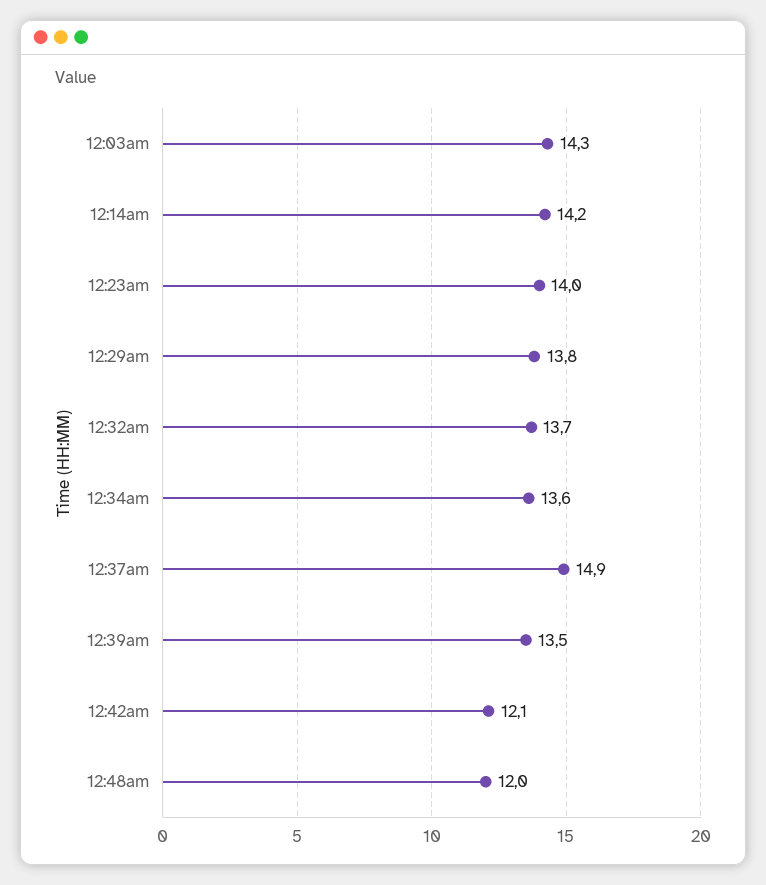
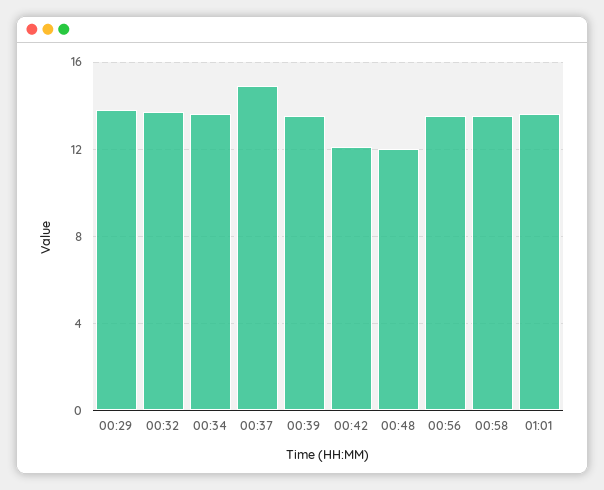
12:03am: 14.3 -> none
12:14am: 14.2 -> none
12:23am: 14 -> none
00:56: none -> 13.5
00:58: none -> 13.5
01:01: none -> 13.5

